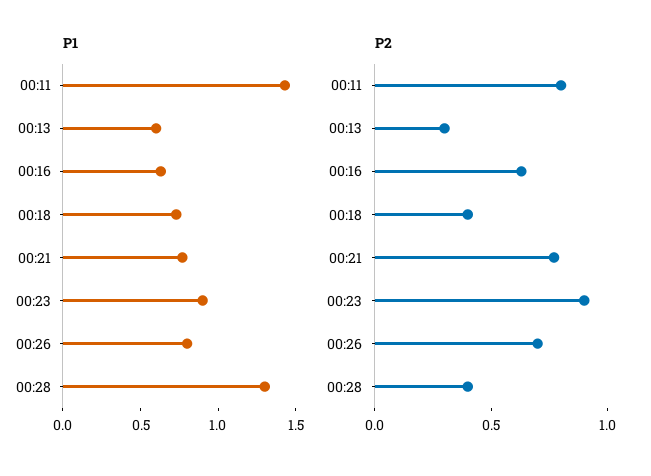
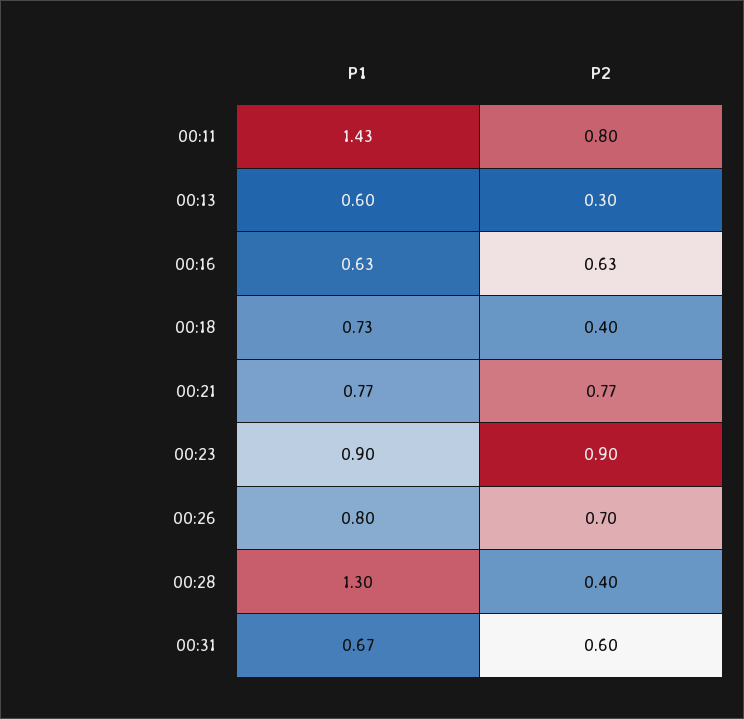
P1, 00:31: none -> 0.67
P2, 00:31: none -> 0.6

